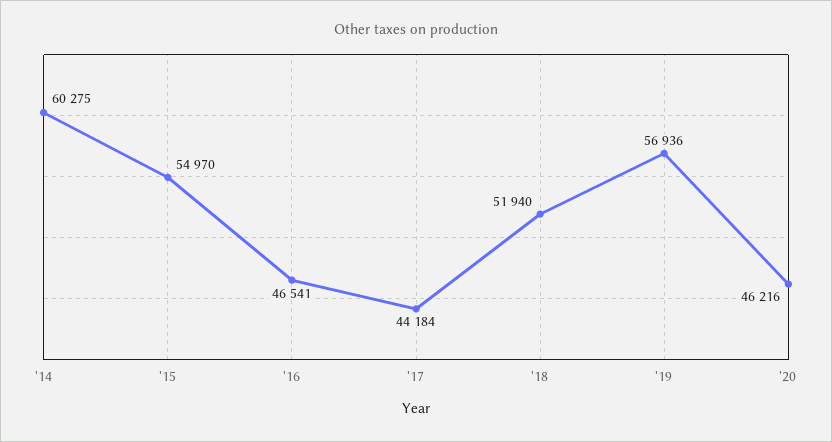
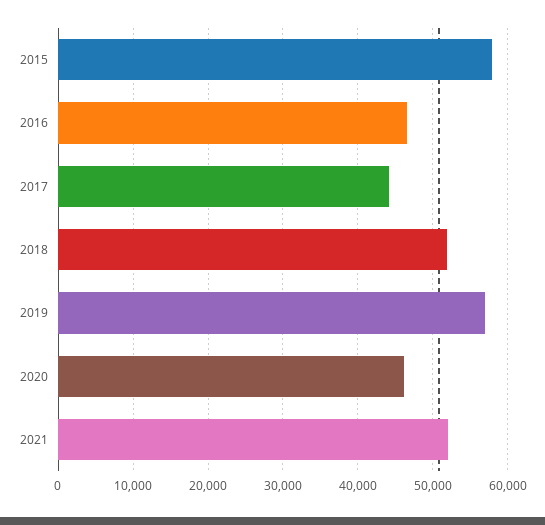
'14: 60275 -> none
'15: 54970 -> 58000
2021: none -> 52000

